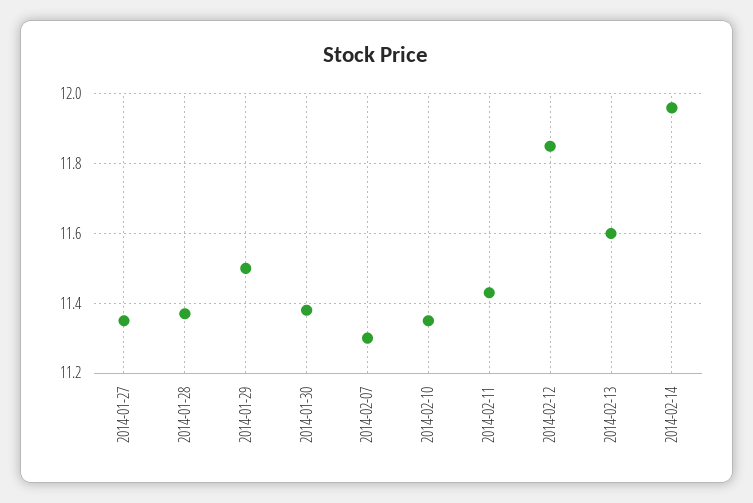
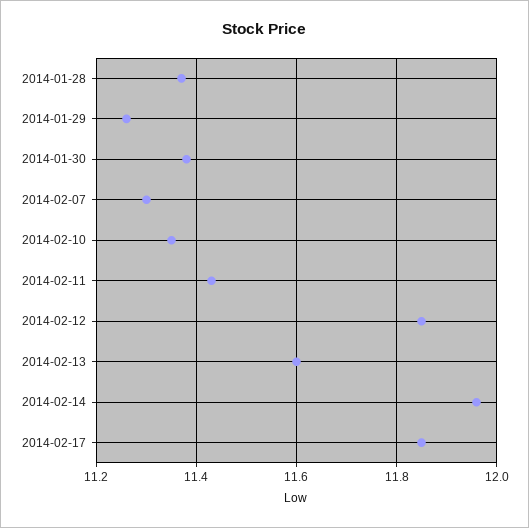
2014-01-27: 11.35 -> none
2014-01-29: 11.5 -> 11.25
2014-02-17: none -> 11.85

